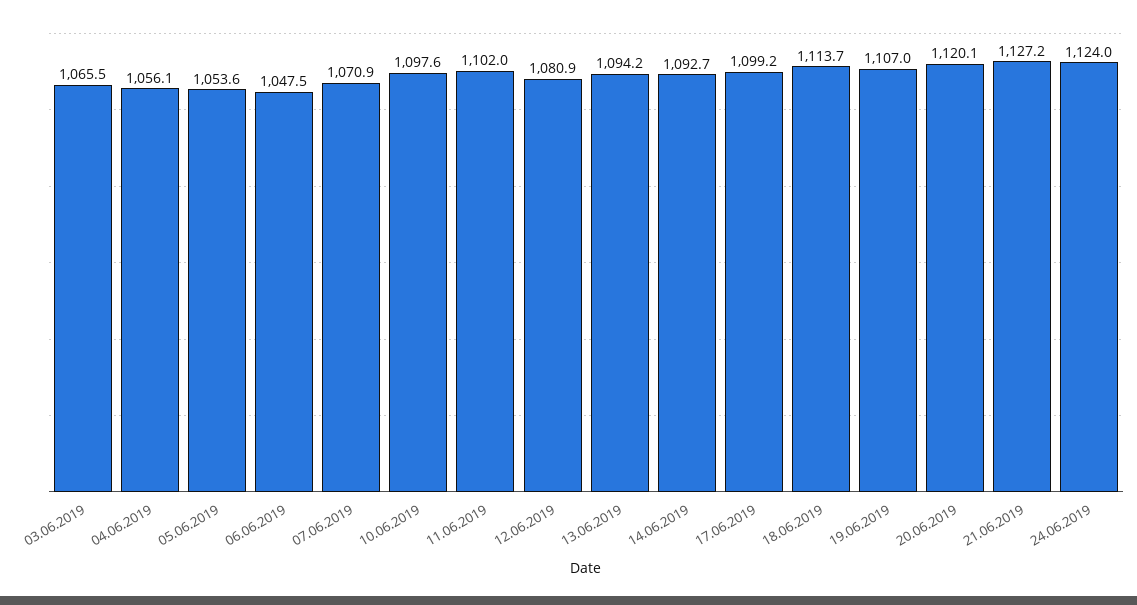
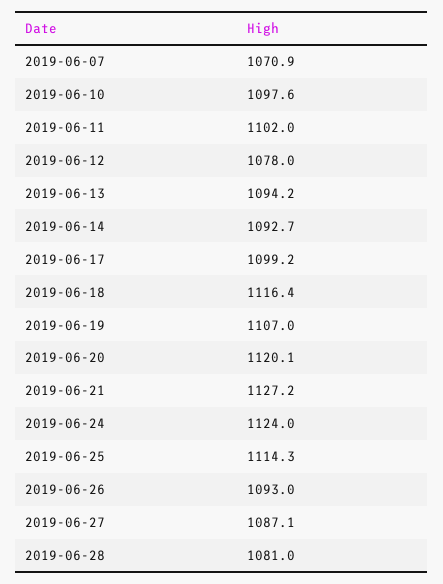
03.06.2019: 1065.5 -> none
04.06.2019: 1056.1 -> none
05.06.2019: 1053.6 -> none
06.06.2019: 1047.5 -> none
12.06.2019: 1080.9 -> 1078
18.06.2019: 1113.7 -> 1116.4
2019-06-25: none -> 1114.3
2019-06-26: none -> 1093
2019-06-27: none -> 1087.1
2019-06-28: none -> 1081

